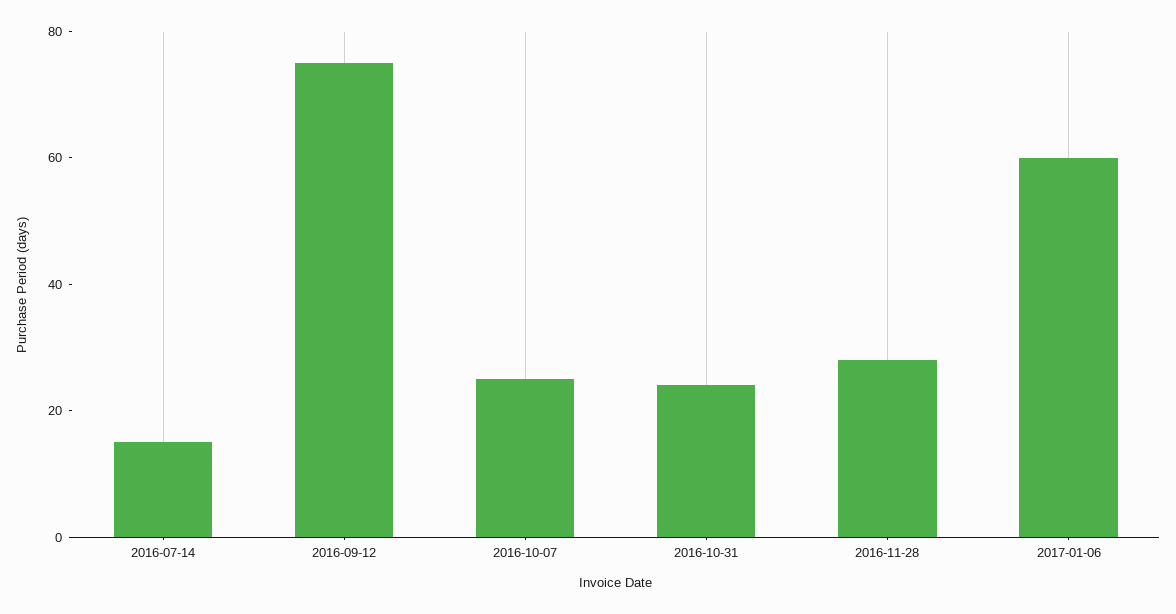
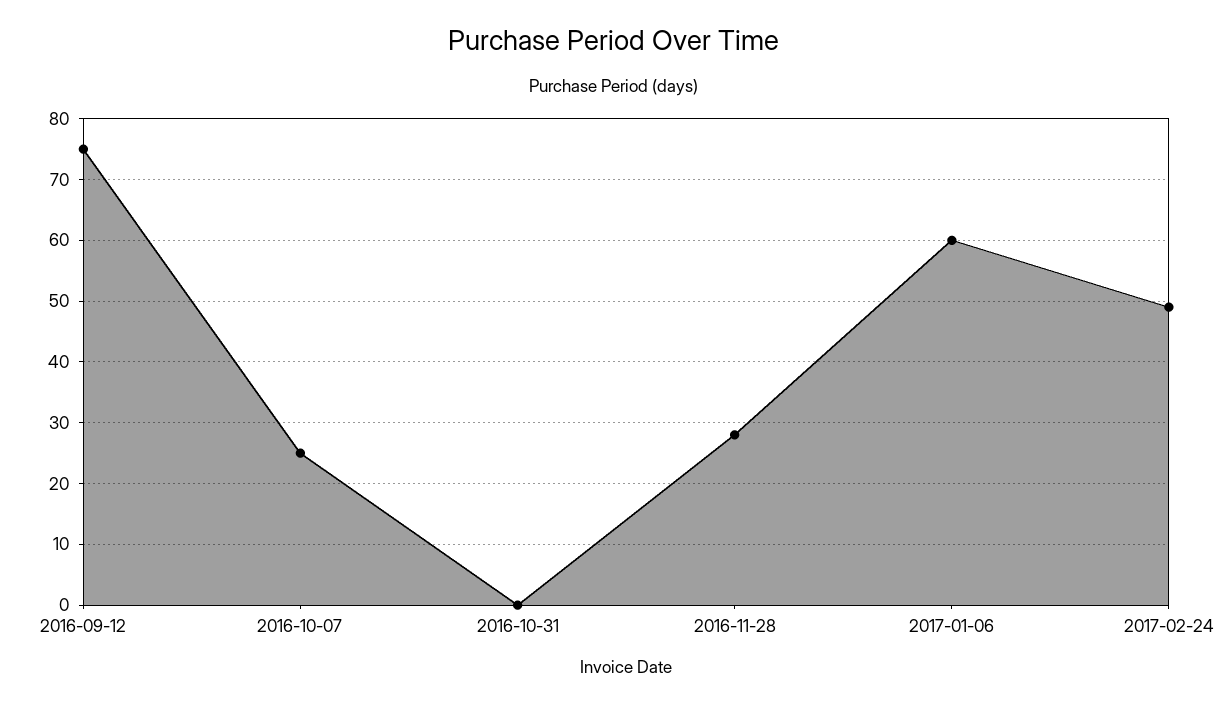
2016-07-14: 15 -> none
2016-10-31: 25 -> 0
2017-02-24: none -> 49

